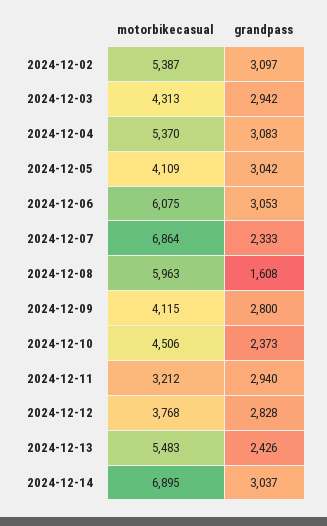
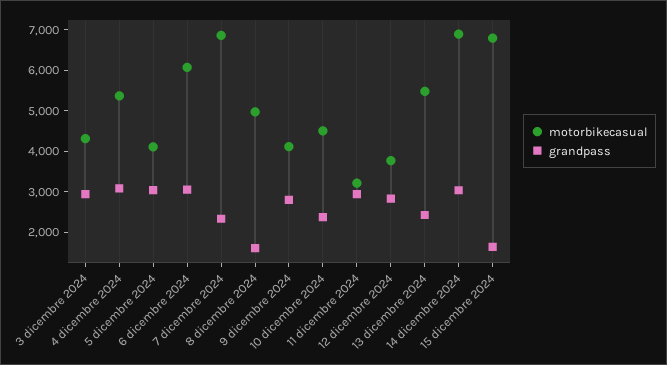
motorbikecasual, 2024-12-02: 5387 -> none
grandpass, 2024-12-02: 3097 -> none
motorbikecasual, 2024-12-08: 5963 -> 5000
motorbikecasual, 15 dicembre 2024: none -> 6800
grandpass, 15 dicembre 2024: none -> 1600

